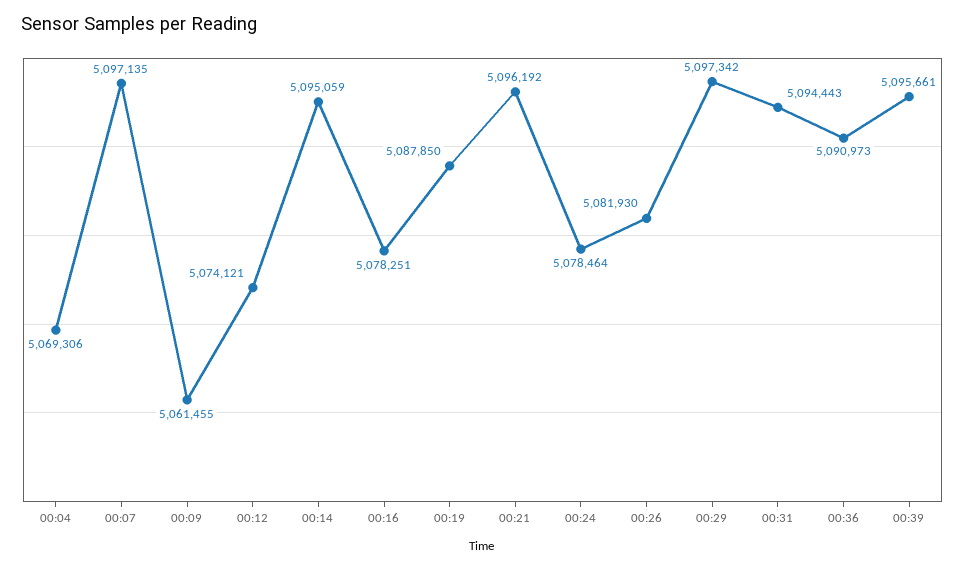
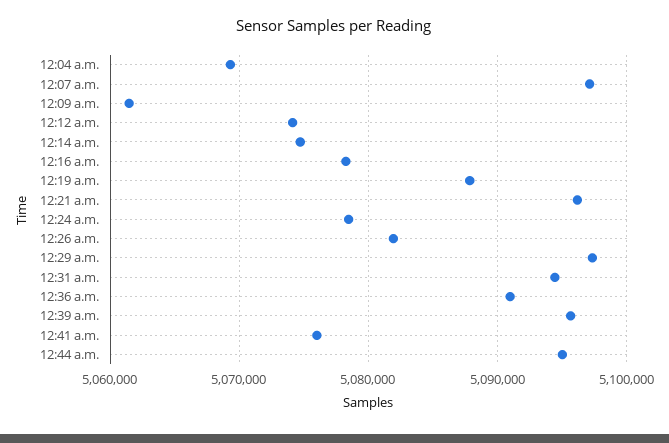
00:14: 5095059 -> 5075000
12:41 a.m.: none -> 5076000
12:44 a.m.: none -> 5095000

